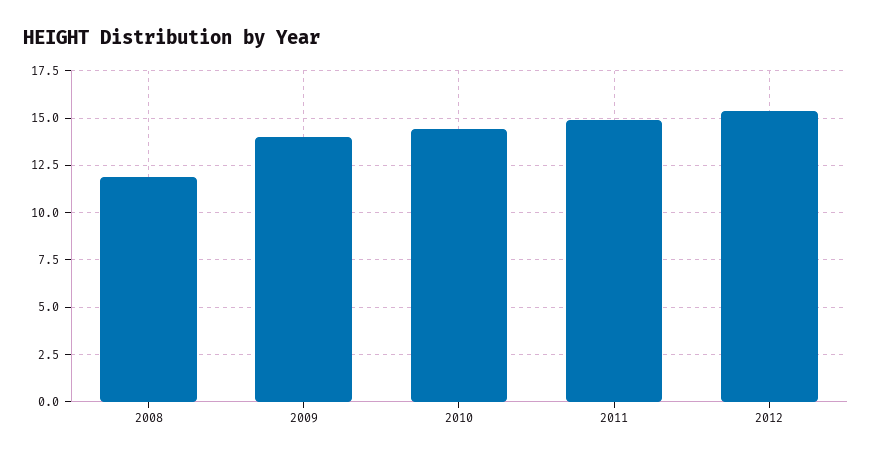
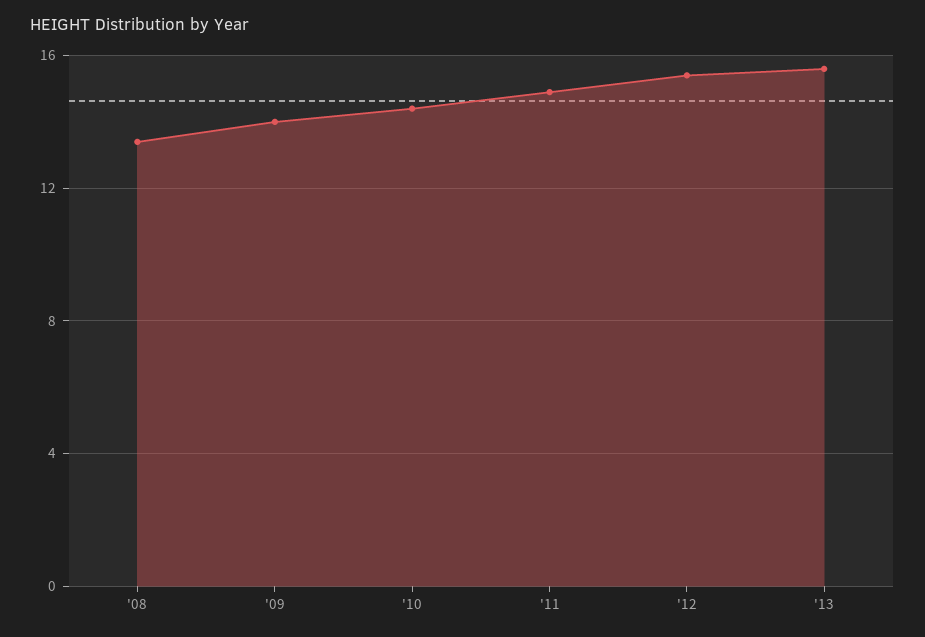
2008: 12 -> 13.5
'13: none -> 15.5

